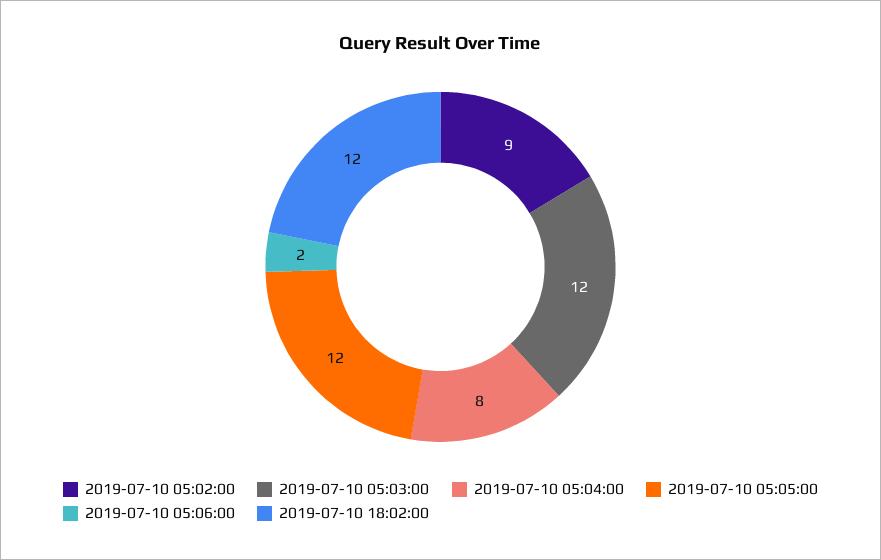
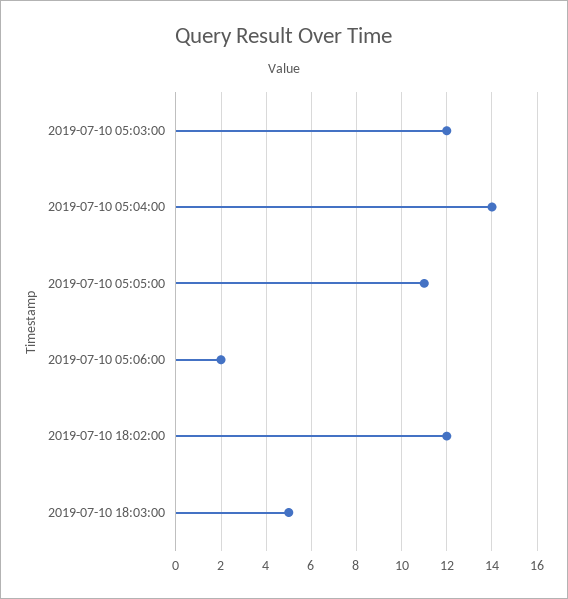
2019-07-10 05:02:00: 9 -> none
2019-07-10 05:04:00: 8 -> 14
2019-07-10 05:05:00: 12 -> 11
2019-07-10 18:03:00: none -> 5

